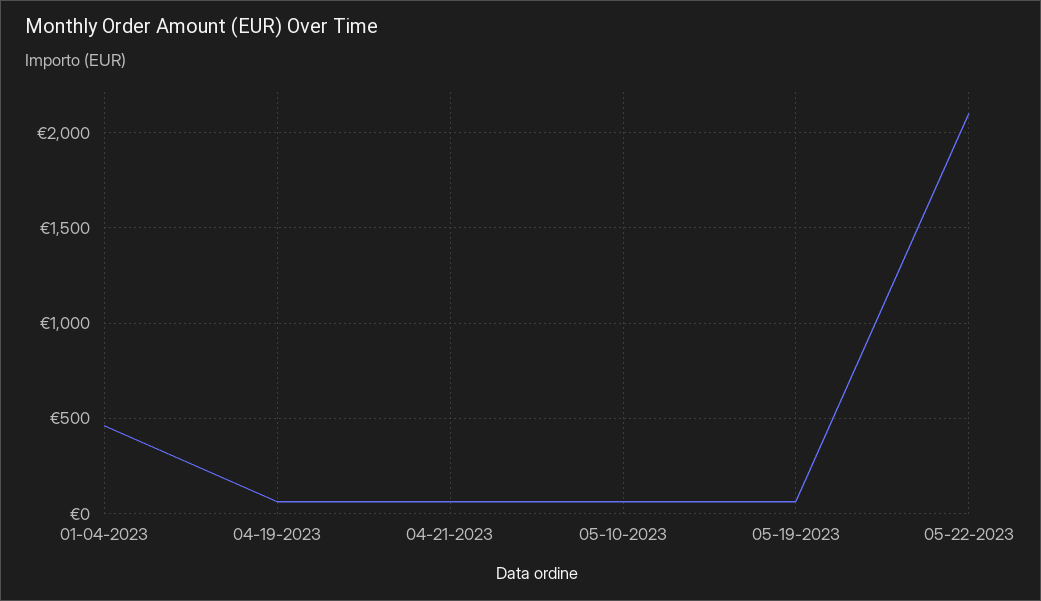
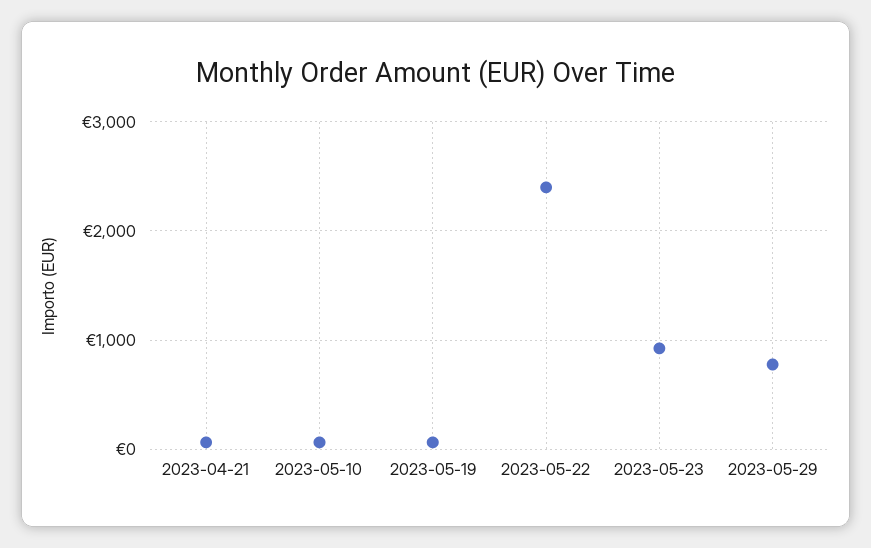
01-04-2023: 450 -> none
04-19-2023: 50 -> none
05-22-2023: 2100 -> 2400
2023-05-23: none -> 900
2023-05-29: none -> 800

